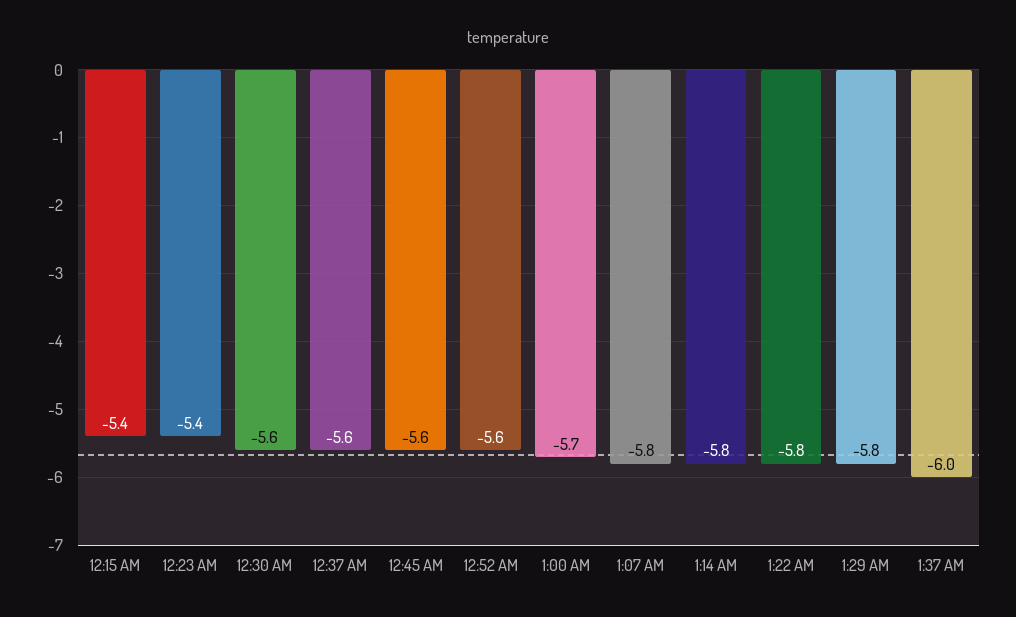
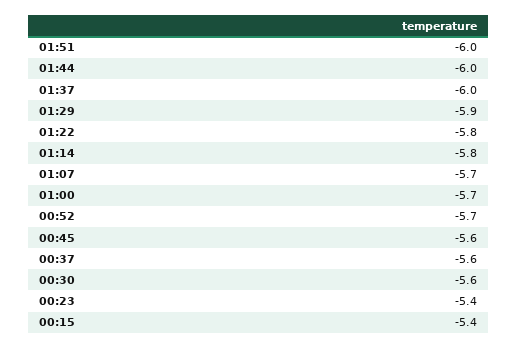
12:52 AM: -5.6 -> -5.7
1:07 AM: -5.8 -> -5.7
1:29 AM: -5.8 -> -5.9
01:51: none -> -6
01:44: none -> -6

